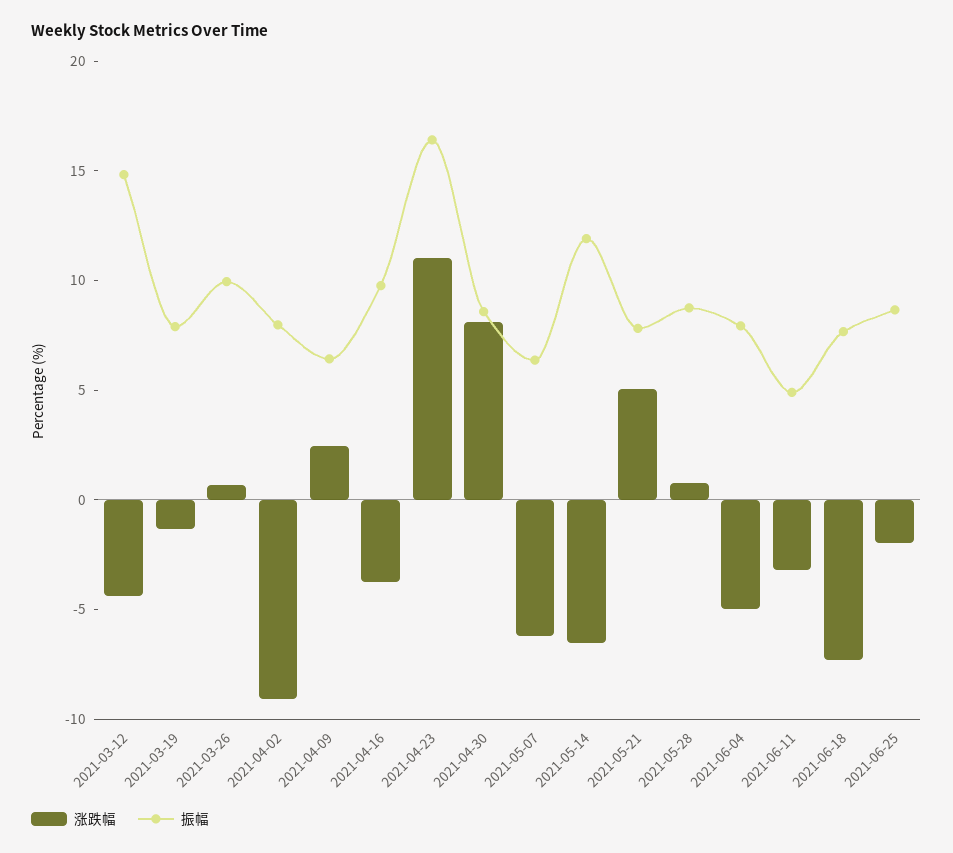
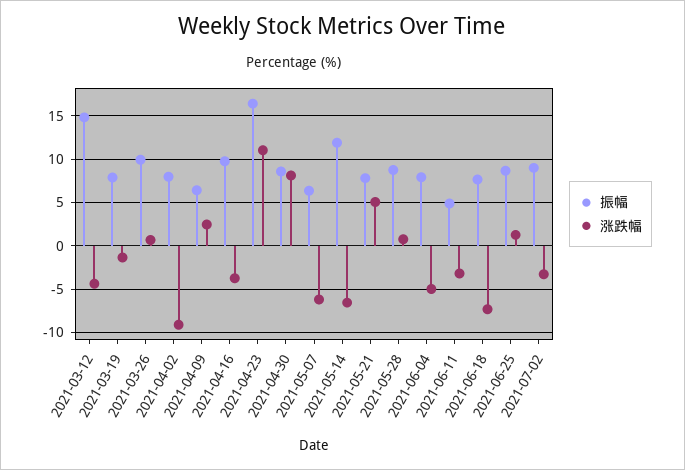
涨跌幅, 2021-06-25: -2 -> 1
振幅, 2021-07-02: none -> 9
涨跌幅, 2021-07-02: none -> -3

